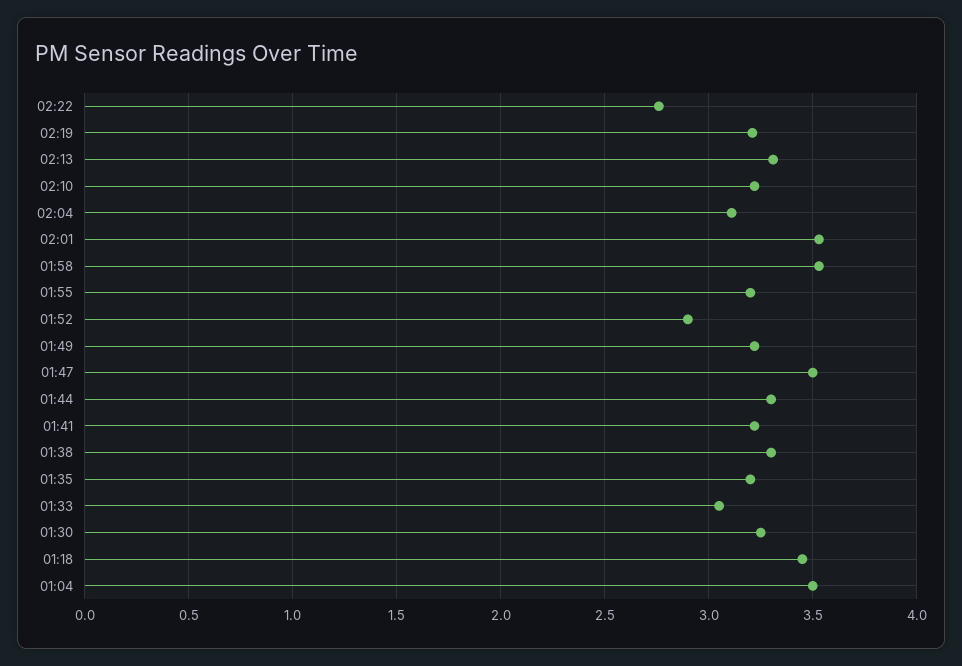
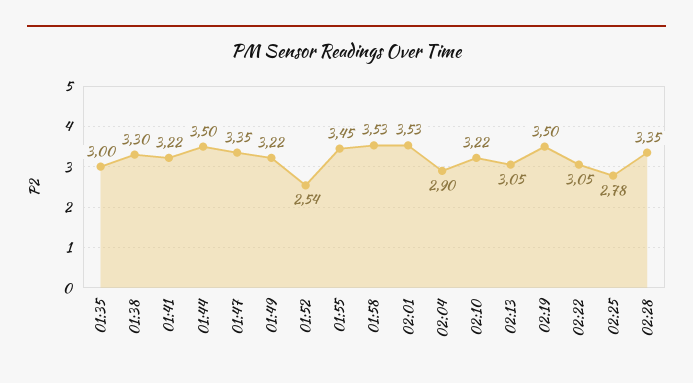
02:22: 2.75 -> 3.05
02:19: 3.2 -> 3.5
02:13: 3.3 -> 3.05
02:04: 3.1 -> 2.9
01:55: 3.2 -> 3.45
01:52: 2.9 -> 2.54
01:47: 3.5 -> 3.35
01:44: 3.3 -> 3.5
01:35: 3.2 -> 3
01:33: 3.05 -> none
01:30: 3.25 -> none
01:18: 3.45 -> none
01:04: 3.5 -> none
02:25: none -> 2.78
02:28: none -> 3.35

